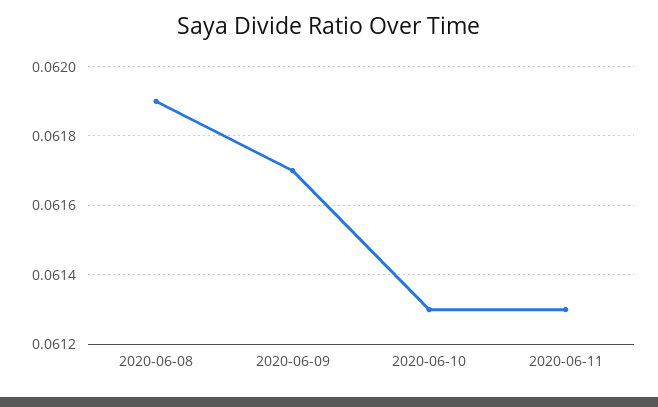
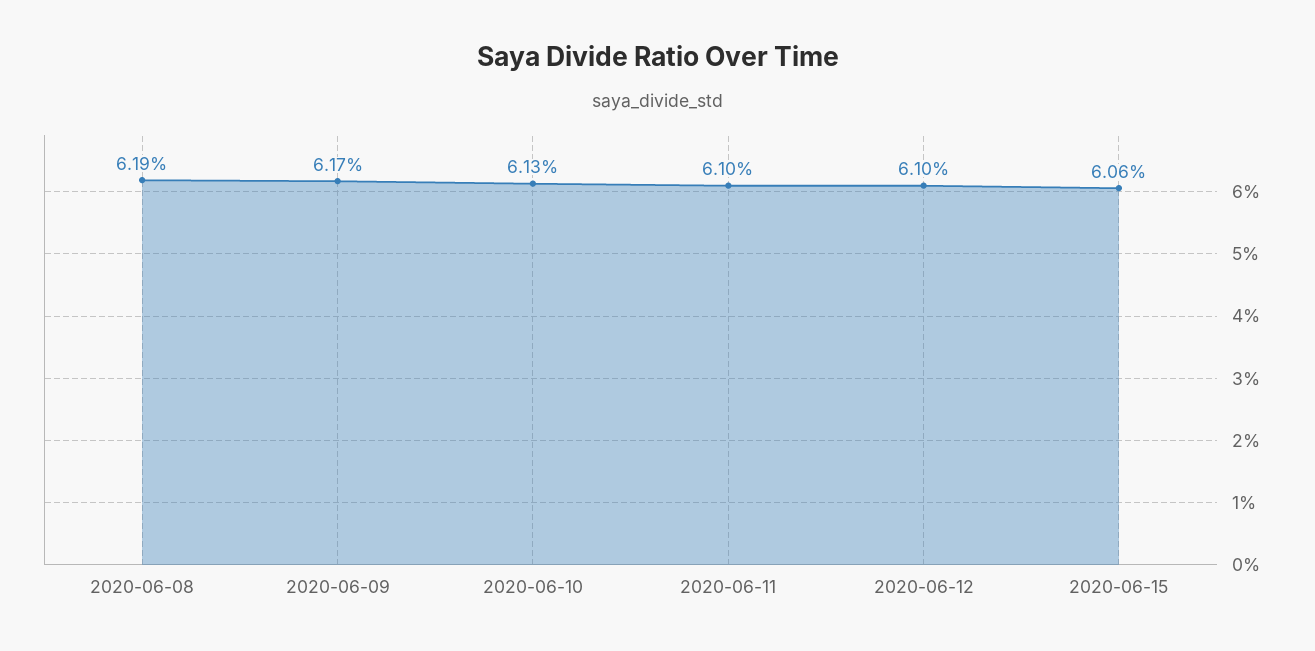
2020-06-11: 0.0613 -> 0.061
2020-06-12: none -> 0.061
2020-06-15: none -> 0.0606

